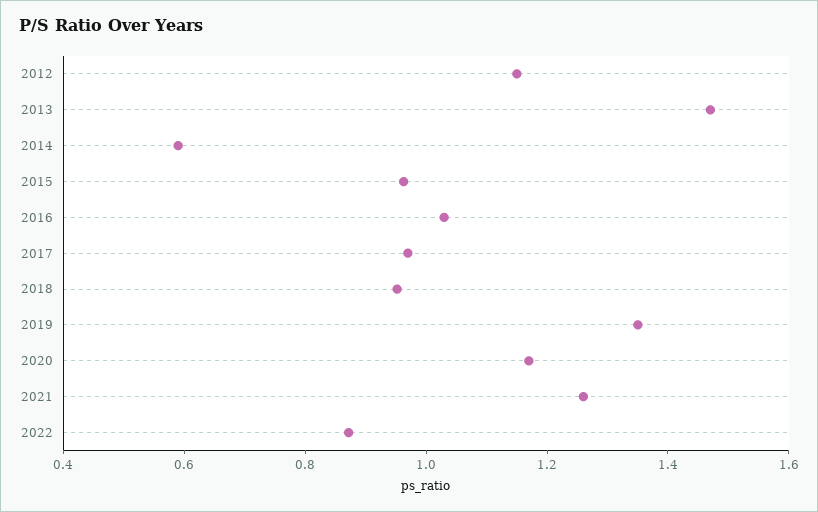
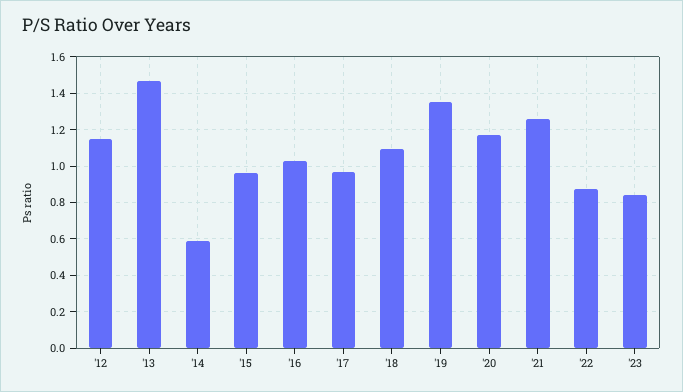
2018: 0.95 -> 1.1
'23: none -> 0.85

